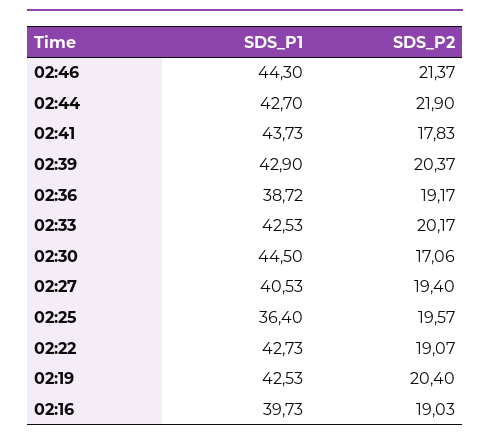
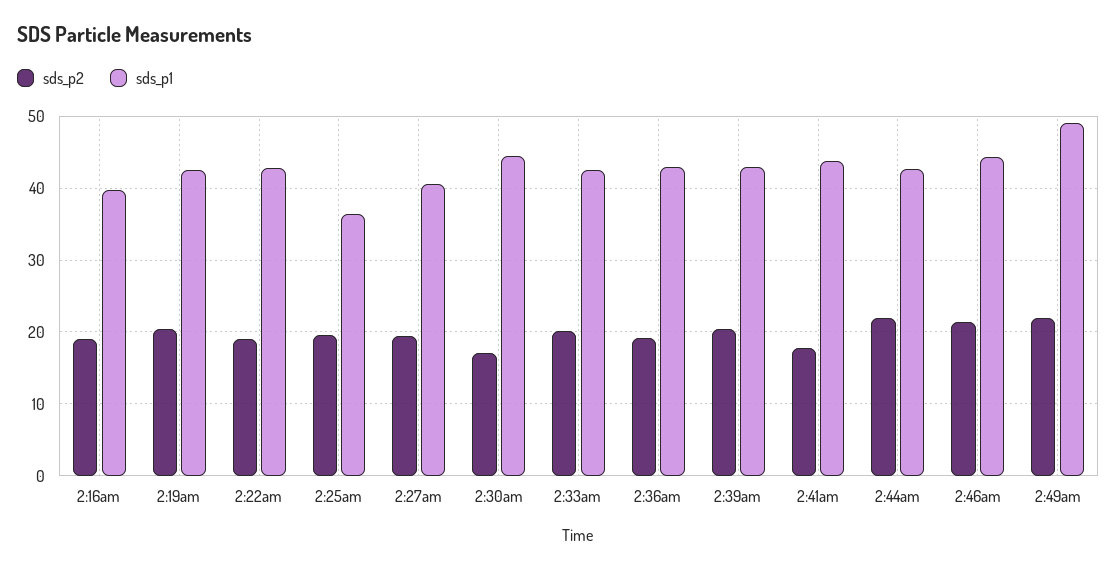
SDS_P1, 02:36: 38.72 -> 43
SDS_P2, 2:49am: none -> 22
SDS_P1, 2:49am: none -> 49

